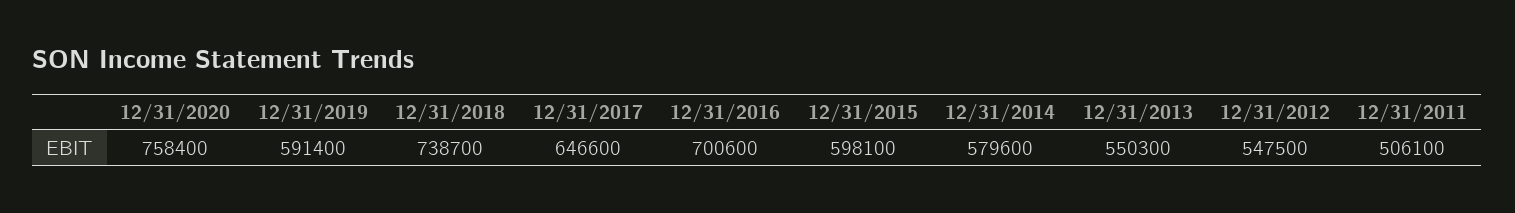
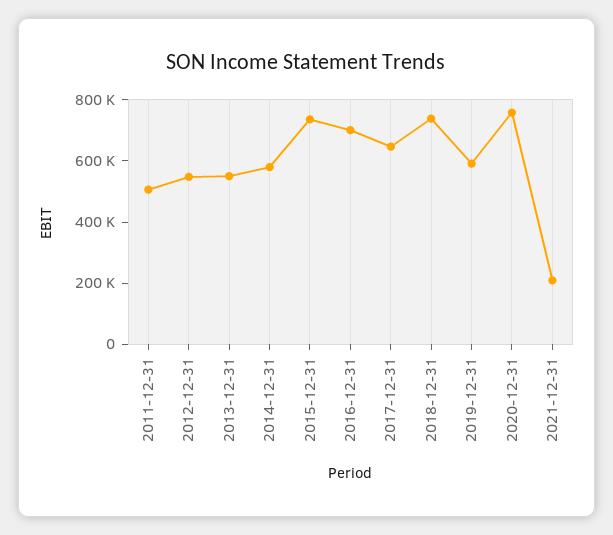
12/31/2015: 598100 -> 750000
2021-12-31: none -> 200000

